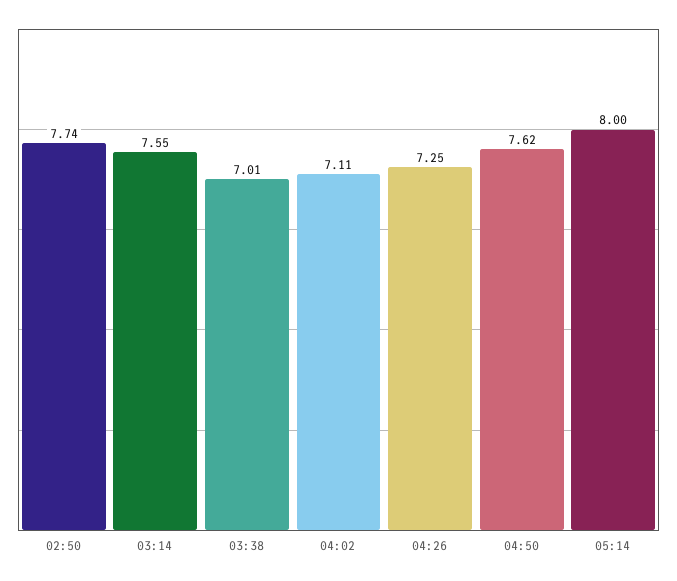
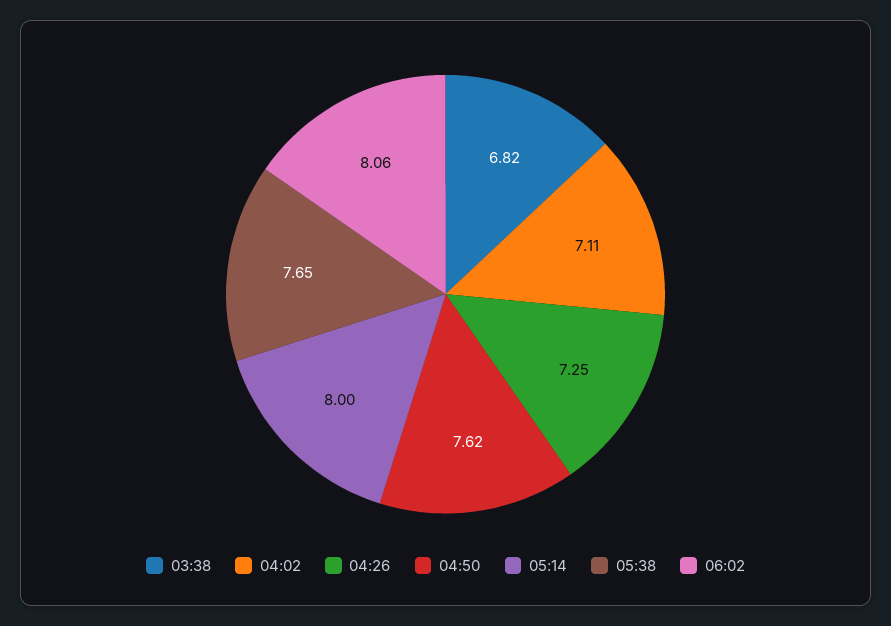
02:50: 7.74 -> none
03:14: 7.55 -> none
03:38: 7.01 -> 6.82
05:38: none -> 7.65
06:02: none -> 8.06

